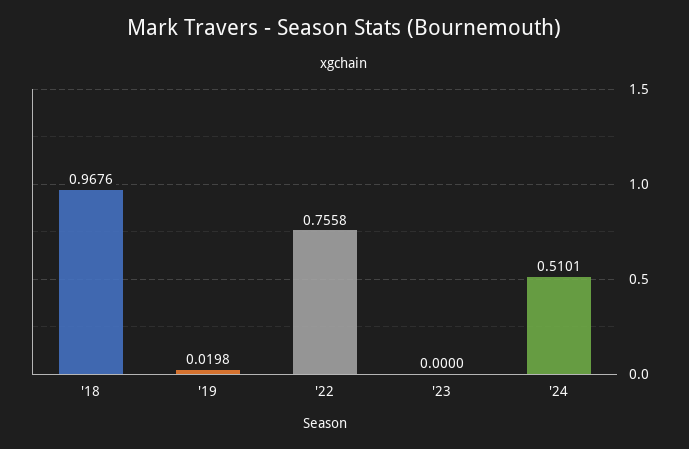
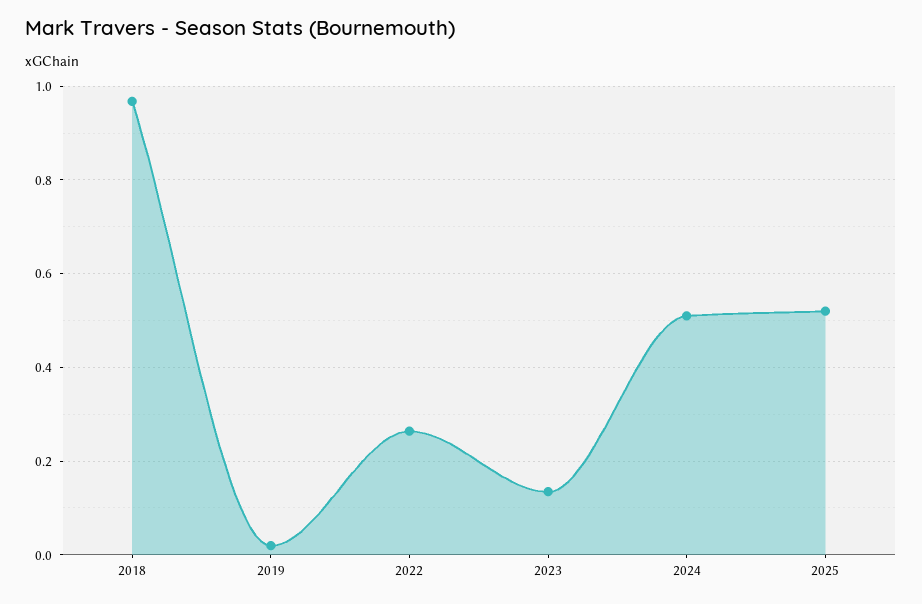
'22: 0.7558 -> 0.26
'23: 0 -> 0.14
2025: none -> 0.52

